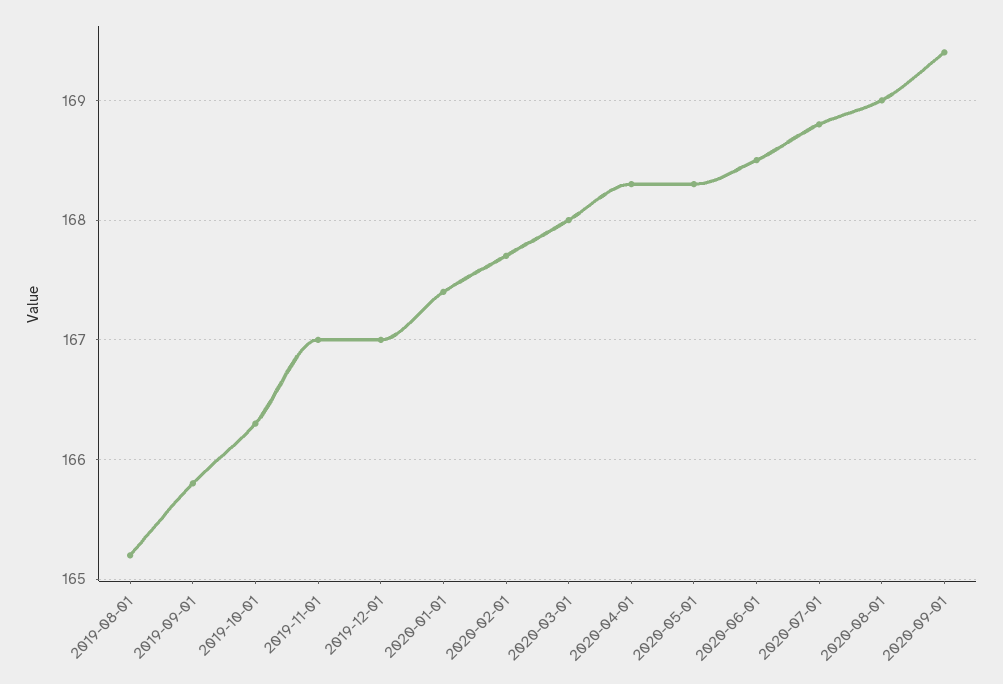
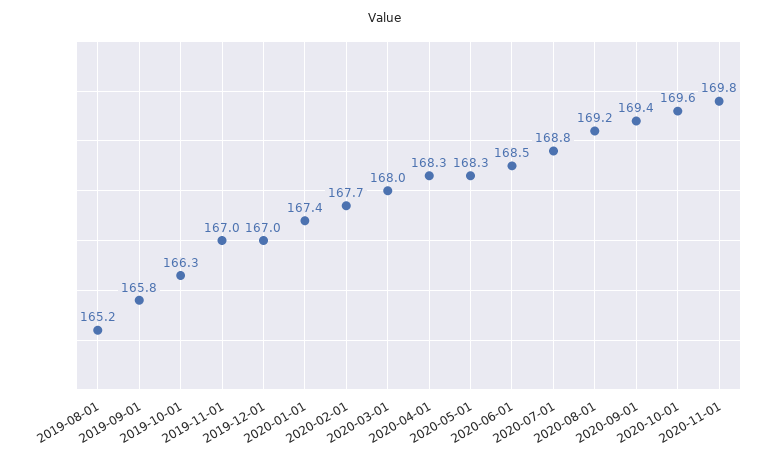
2020-08-01: 169 -> 169.2
2020-10-01: none -> 169.6
2020-11-01: none -> 169.8

